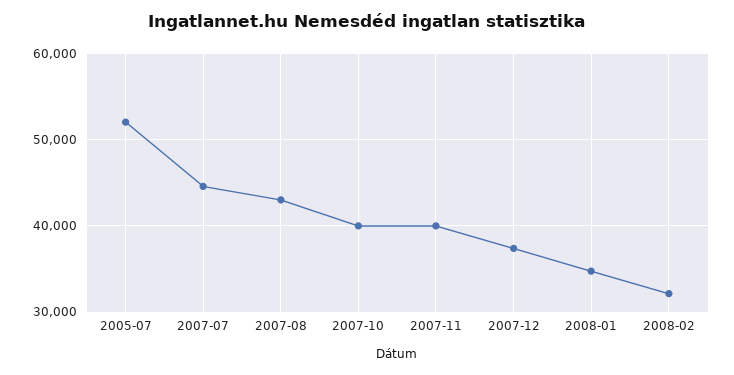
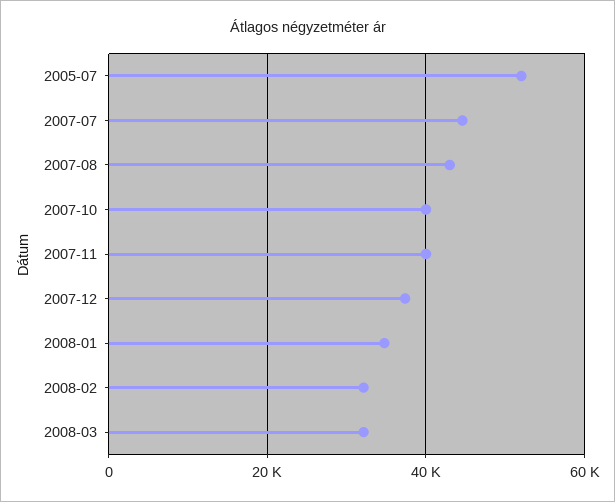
2008-03: none -> 32000

